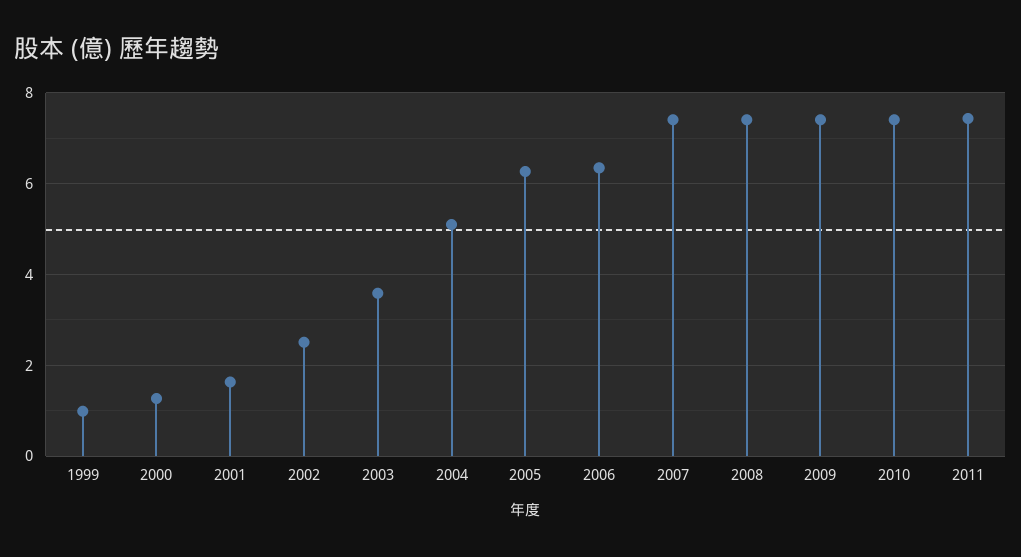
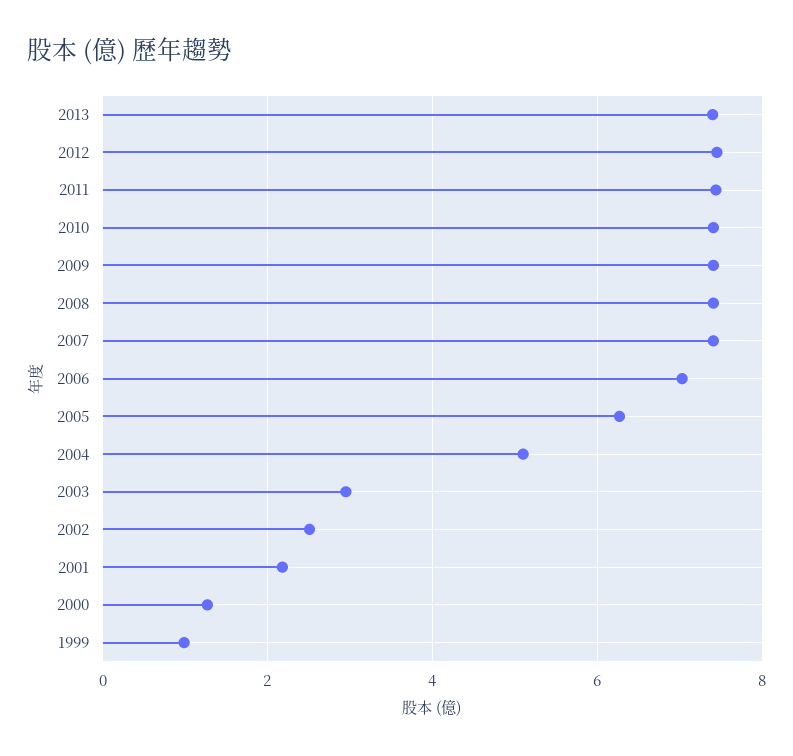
2001: 1.6 -> 2.2
2003: 3.6 -> 3
2006: 6.4 -> 7
2013: none -> 7.4
2012: none -> 7.4

